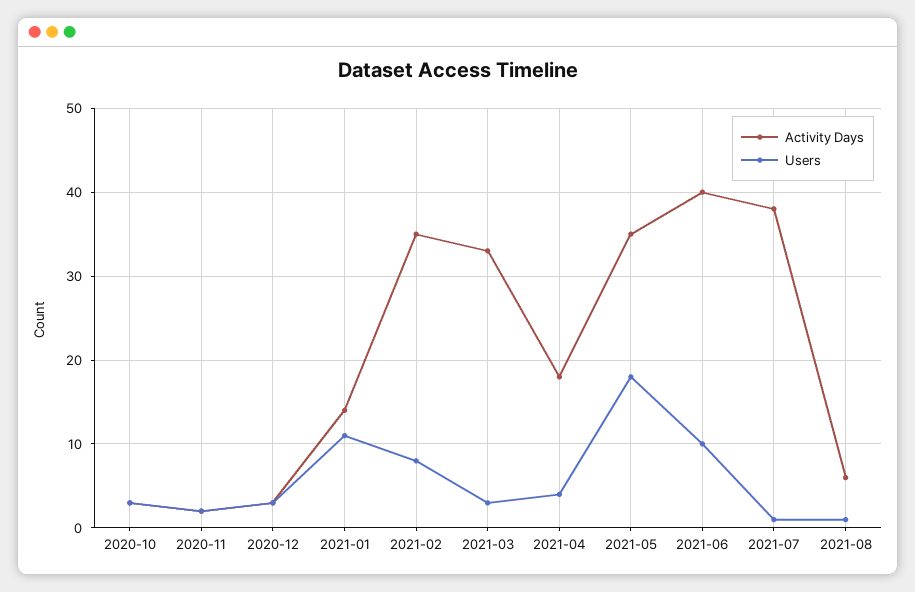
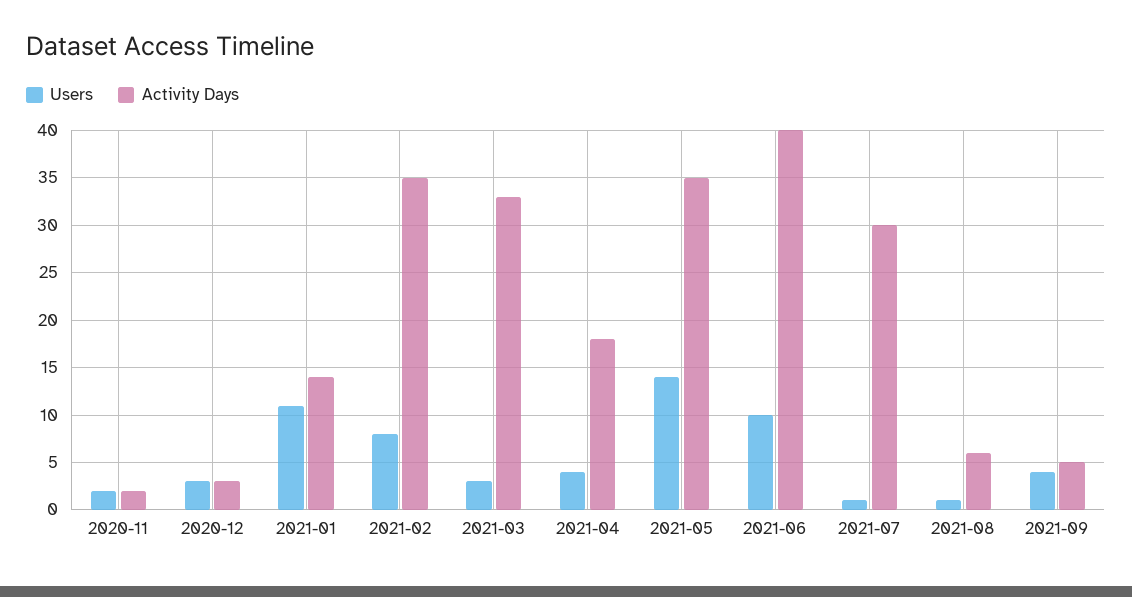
Activity Days, 2020-10: 3 -> none
Users, 2020-10: 3 -> none
Users, 2021-05: 18 -> 14
Activity Days, 2021-07: 38 -> 30
Users, 2021-09: none -> 4
Activity Days, 2021-09: none -> 5

